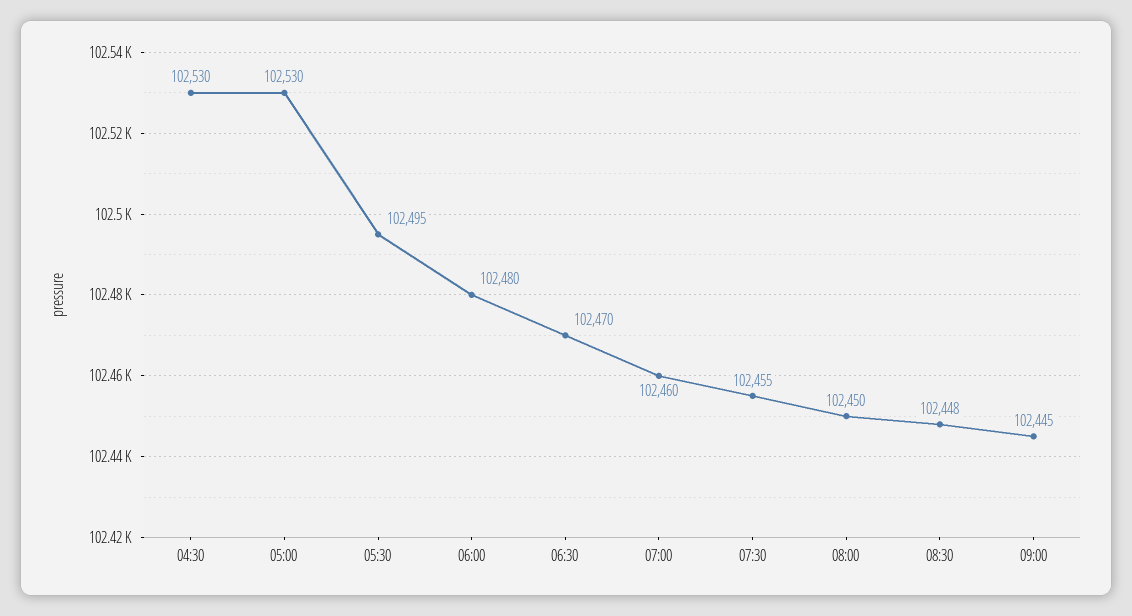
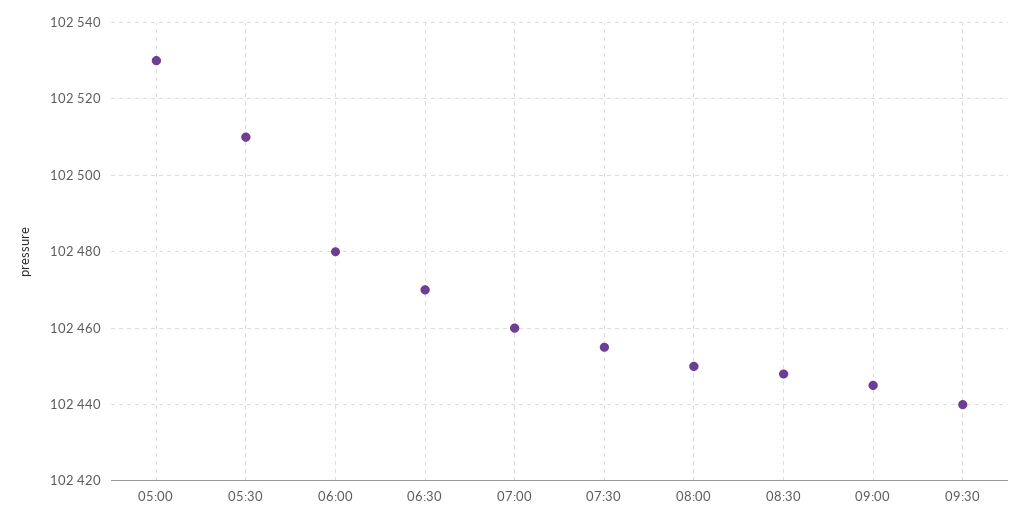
04:30: 102530 -> none
05:30: 102495 -> 102510
09:30: none -> 102440

